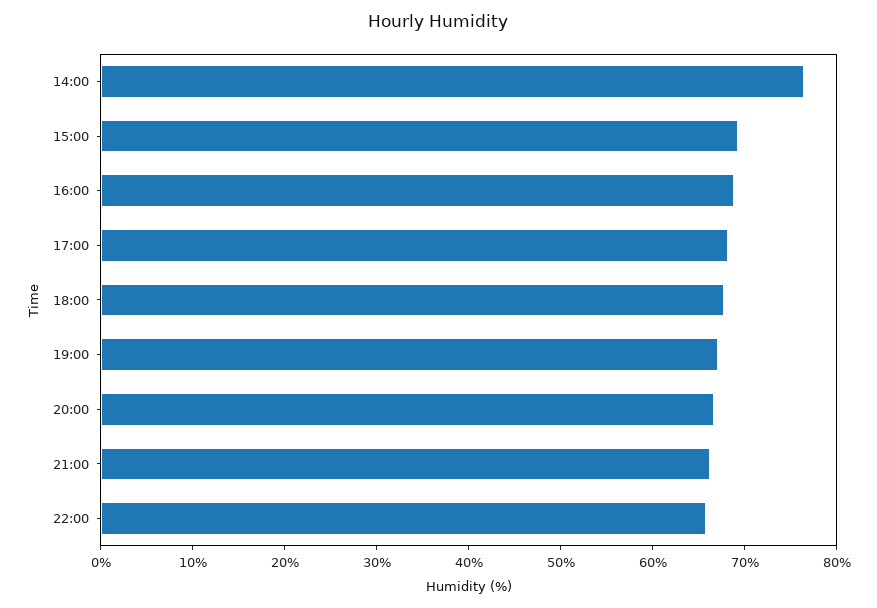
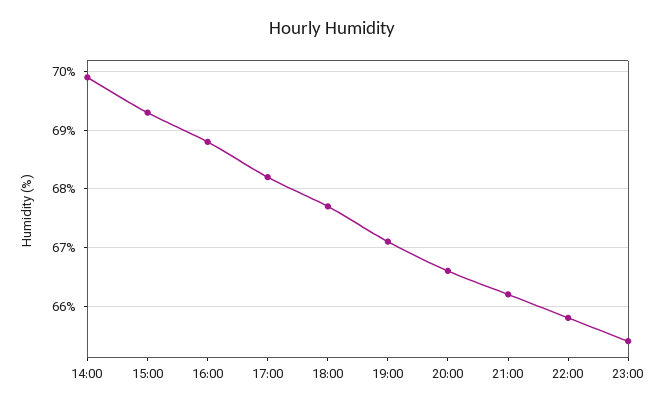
14:00: 76 -> 70
23:00: none -> 65.5

